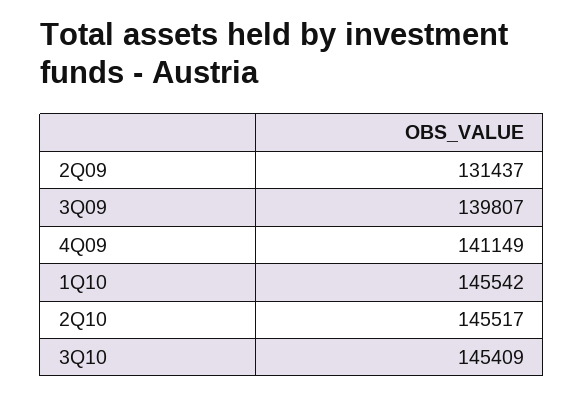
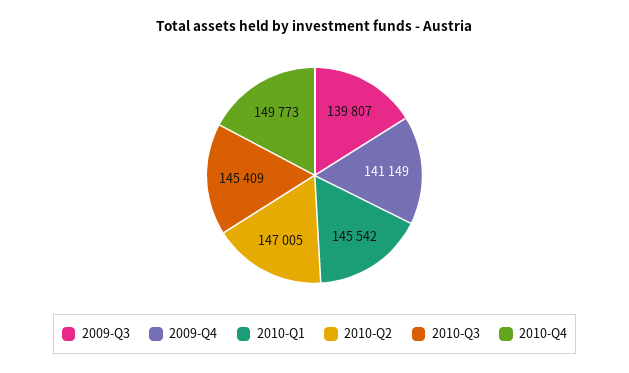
2Q09: 131437 -> none
2Q10: 145517 -> 147005
2010-Q4: none -> 149773

